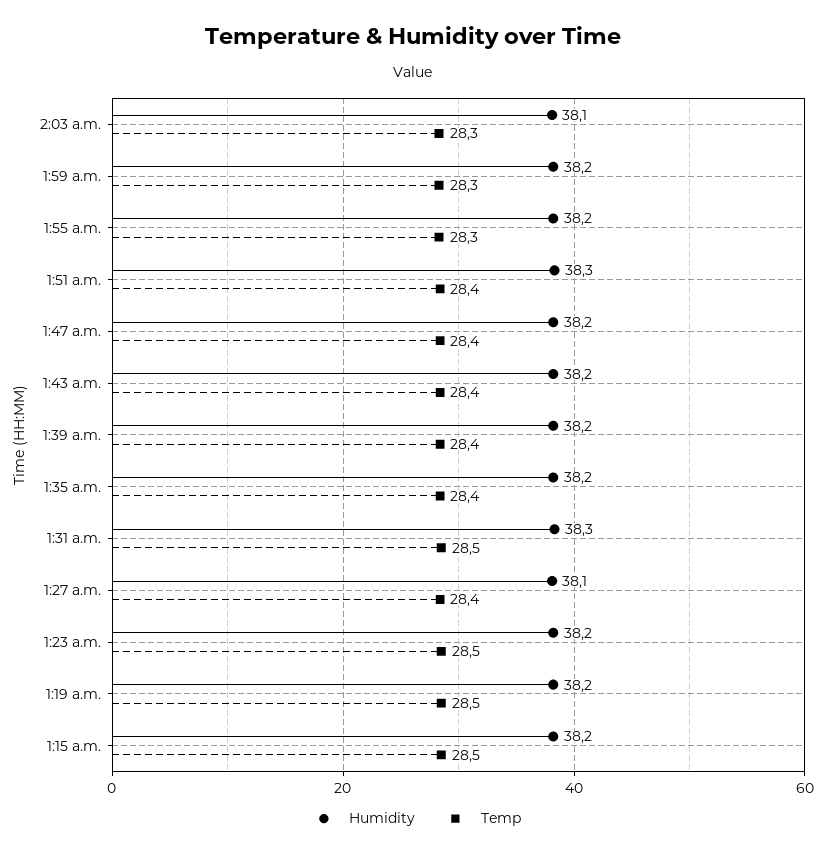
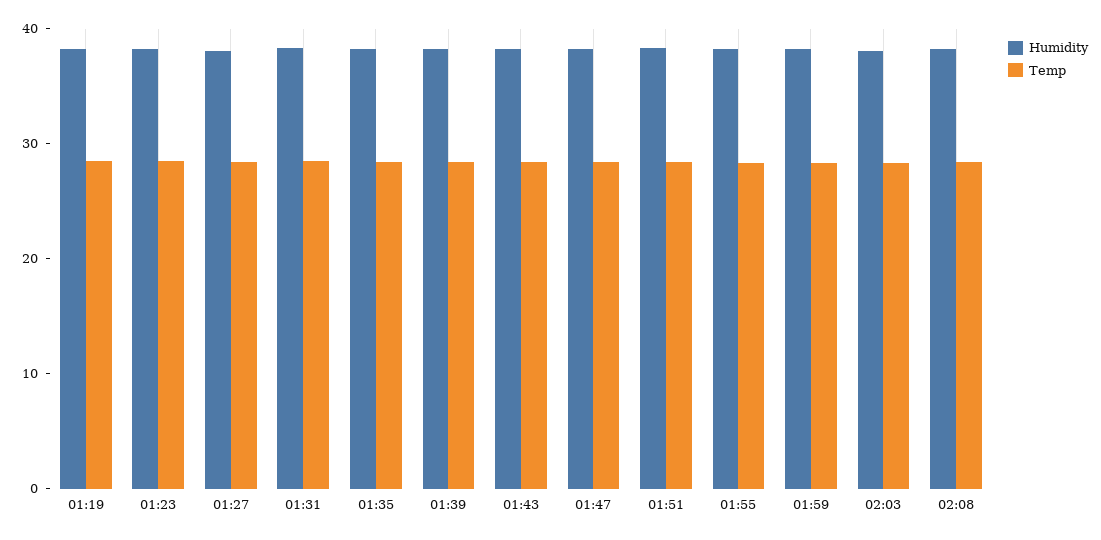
Humidity, 1:15 a.m.: 38.2 -> none
Temp, 1:15 a.m.: 28.5 -> none
Humidity, 02:08: none -> 38
Temp, 02:08: none -> 28

